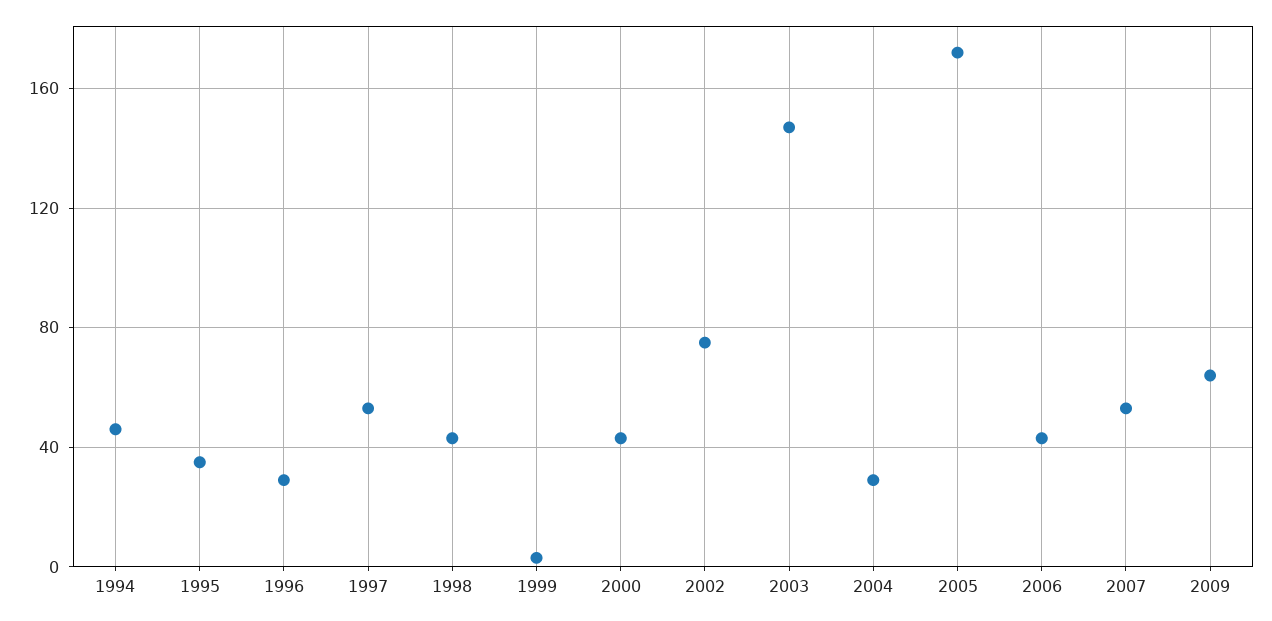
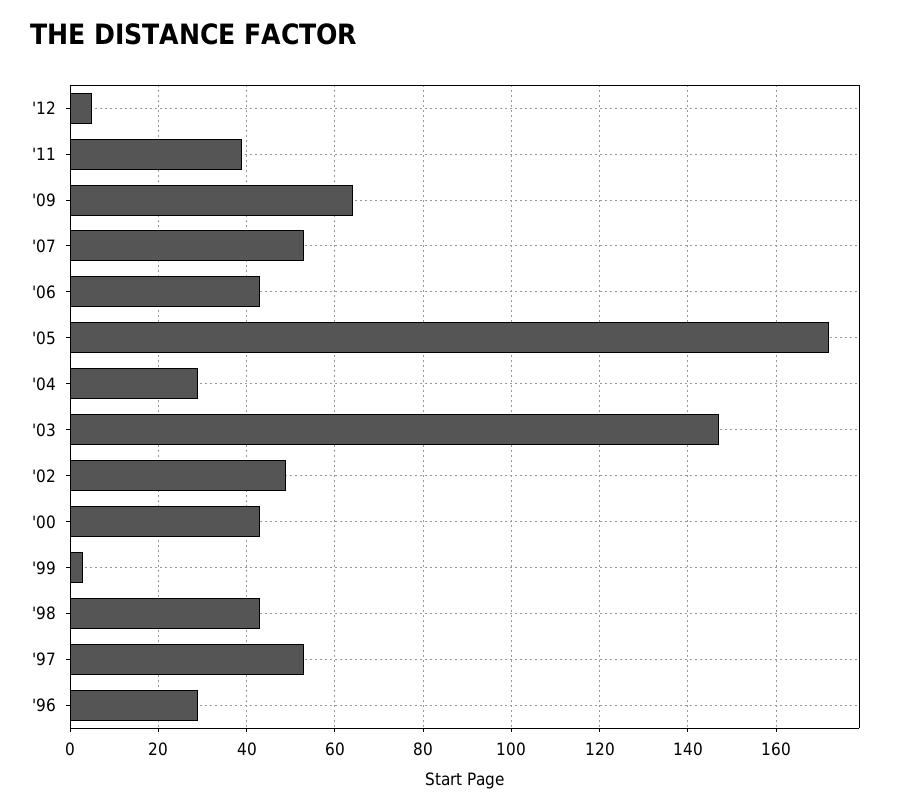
1994: 45 -> none
1995: 35 -> none
2002: 75 -> 50
'12: none -> 5
'11: none -> 40

